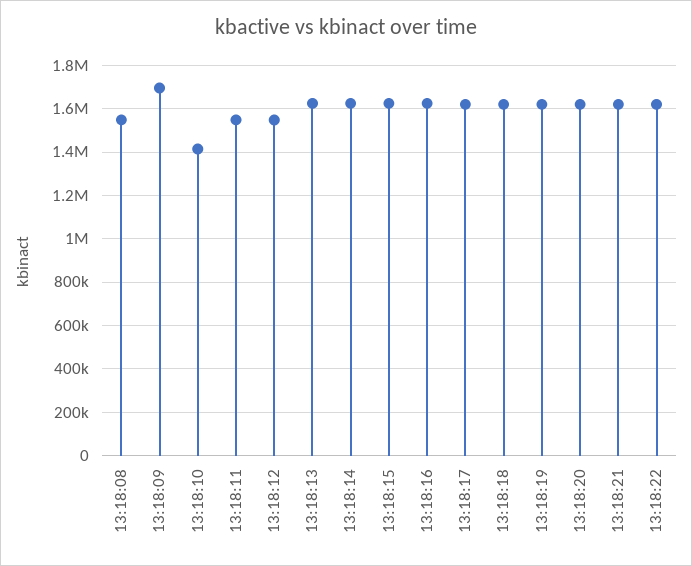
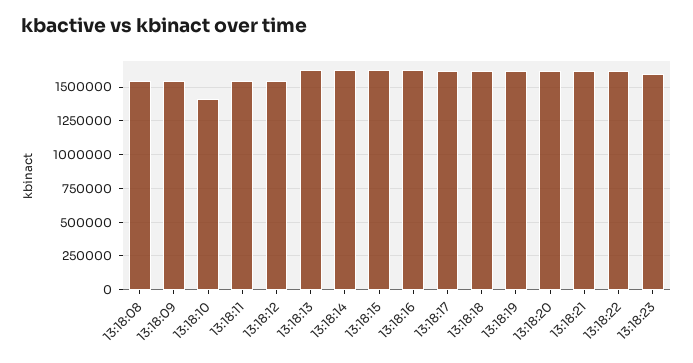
13:18:09: 1700000 -> 1550000
13:18:23: none -> 1600000

